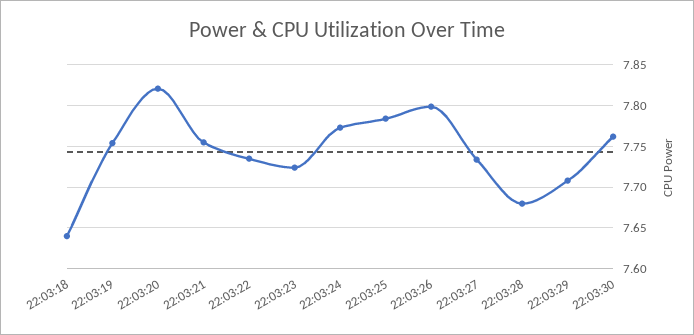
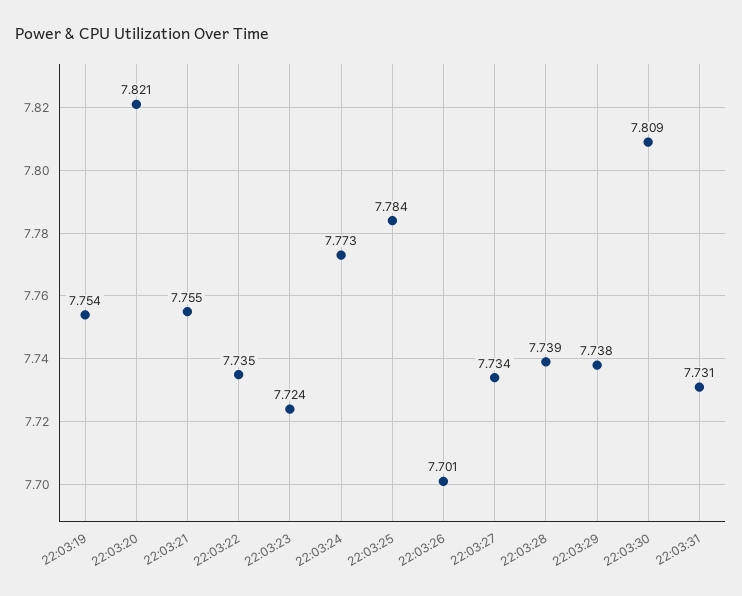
22:03:18: 7.64 -> none
22:03:26: 7.8 -> 7.701
22:03:28: 7.68 -> 7.739
22:03:29: 7.71 -> 7.738
22:03:30: 7.76 -> 7.809
22:03:31: none -> 7.731

